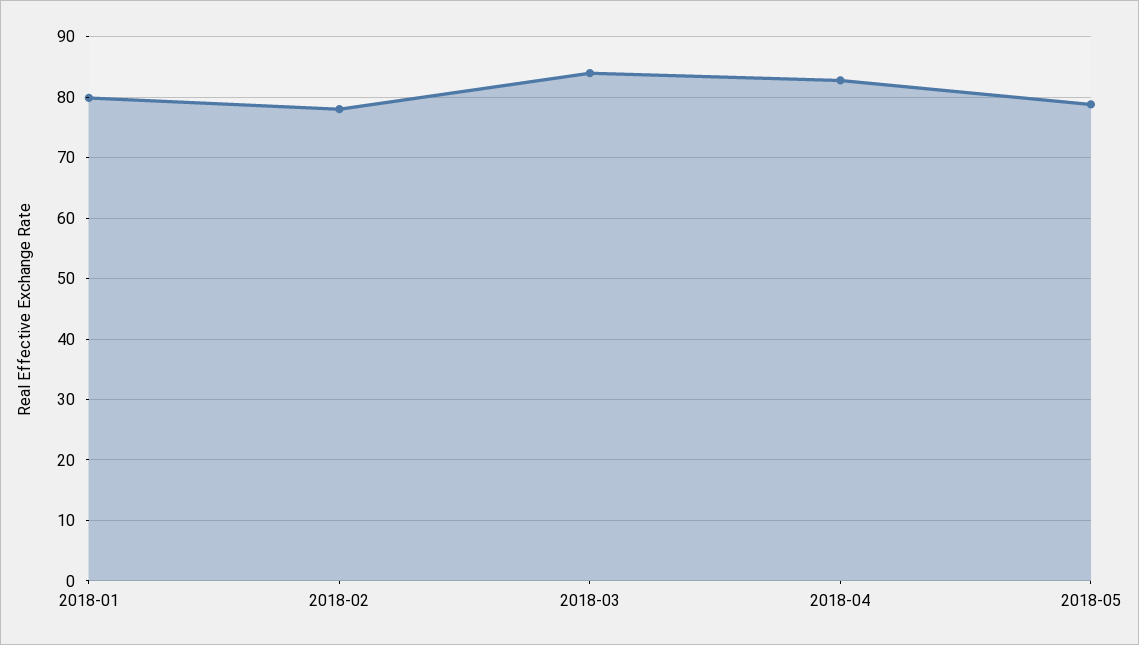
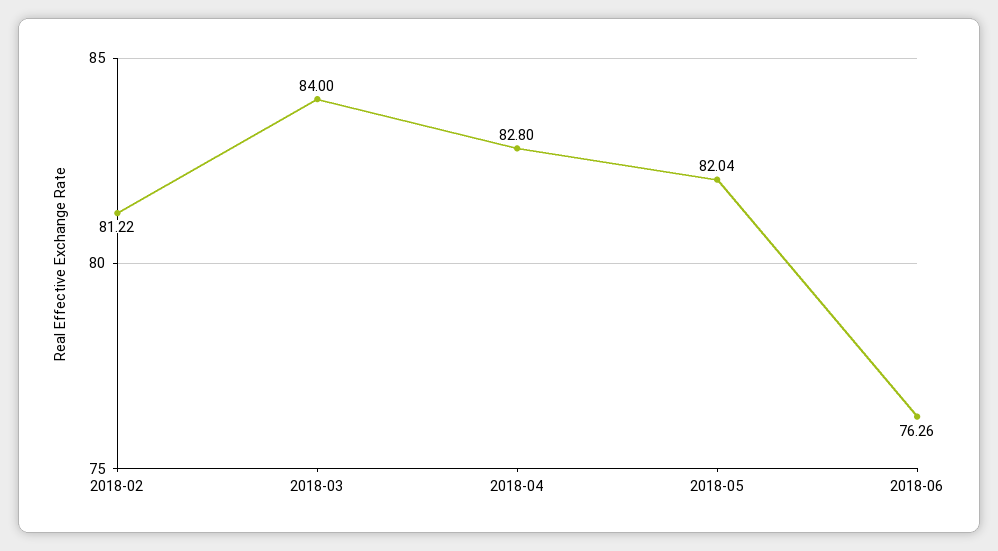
2018-01: 80 -> none
2018-02: 78 -> 81.22
2018-05: 79 -> 82.04
2018-06: none -> 76.26

